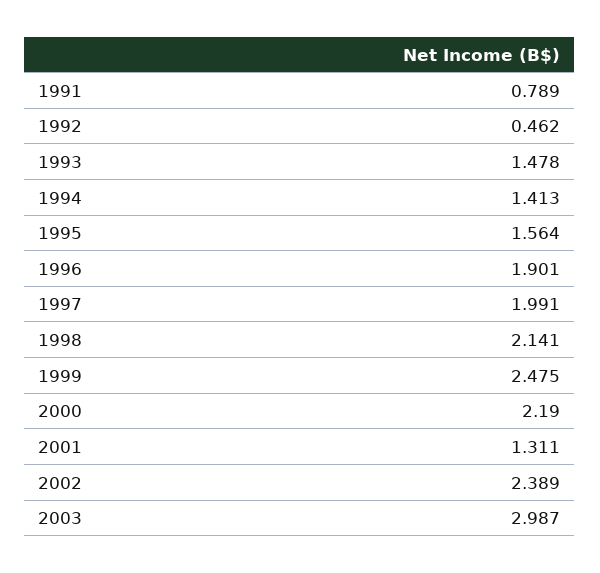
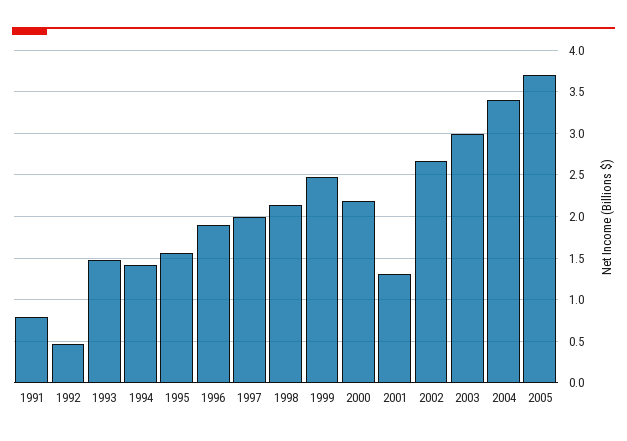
2002: 2.389 -> 2.7
2004: none -> 3.4
2005: none -> 3.7

